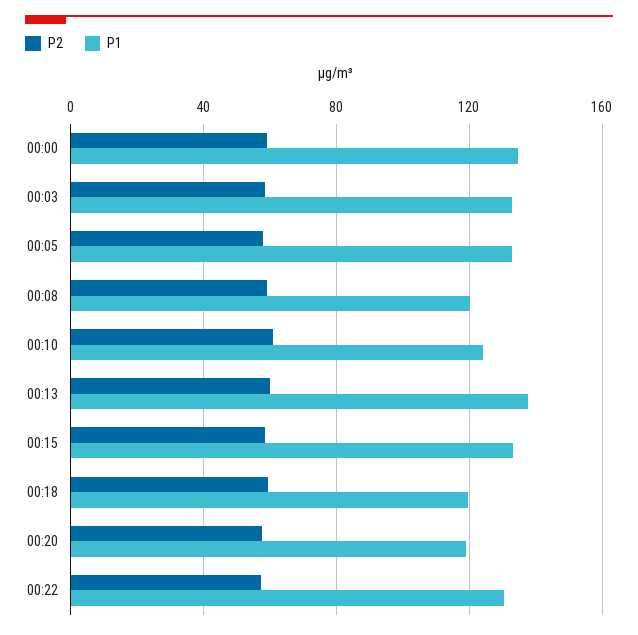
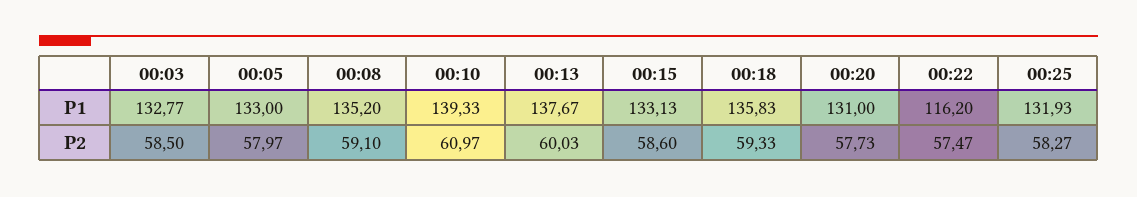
P2, 00:00: 60 -> none
P1, 00:00: 135 -> none
P1, 00:08: 120 -> 135.2
P1, 00:10: 125 -> 139.33
P1, 00:18: 120 -> 135.83
P1, 00:20: 120 -> 131
P1, 00:22: 130 -> 116.2
P1, 00:25: none -> 131.93
P2, 00:25: none -> 58.27

